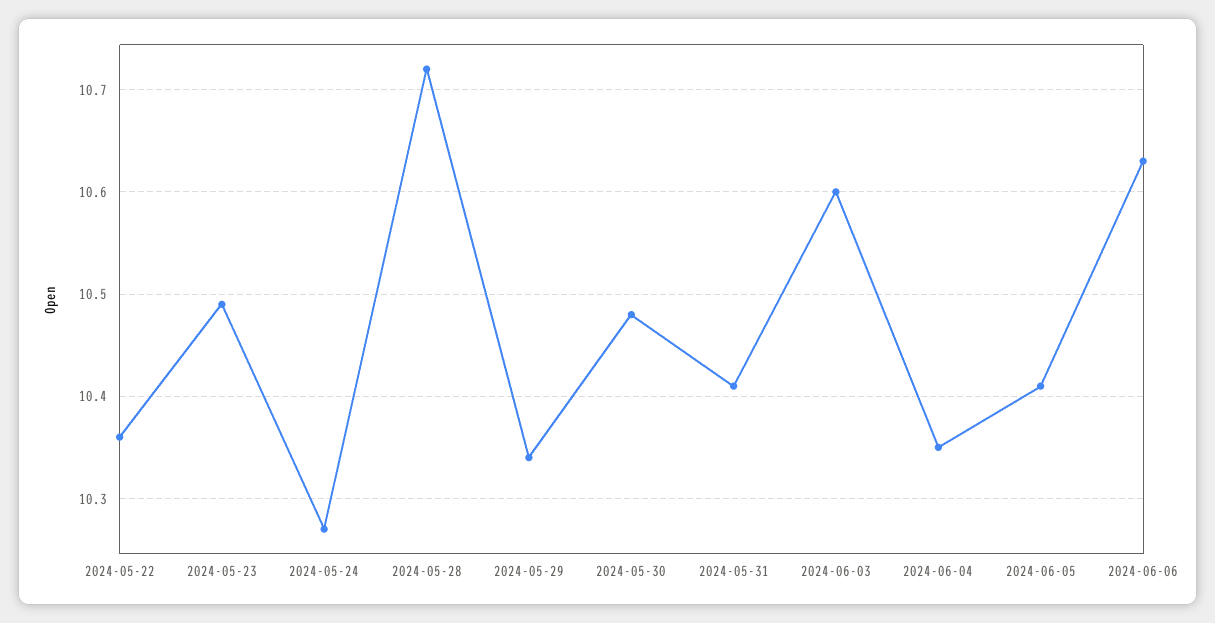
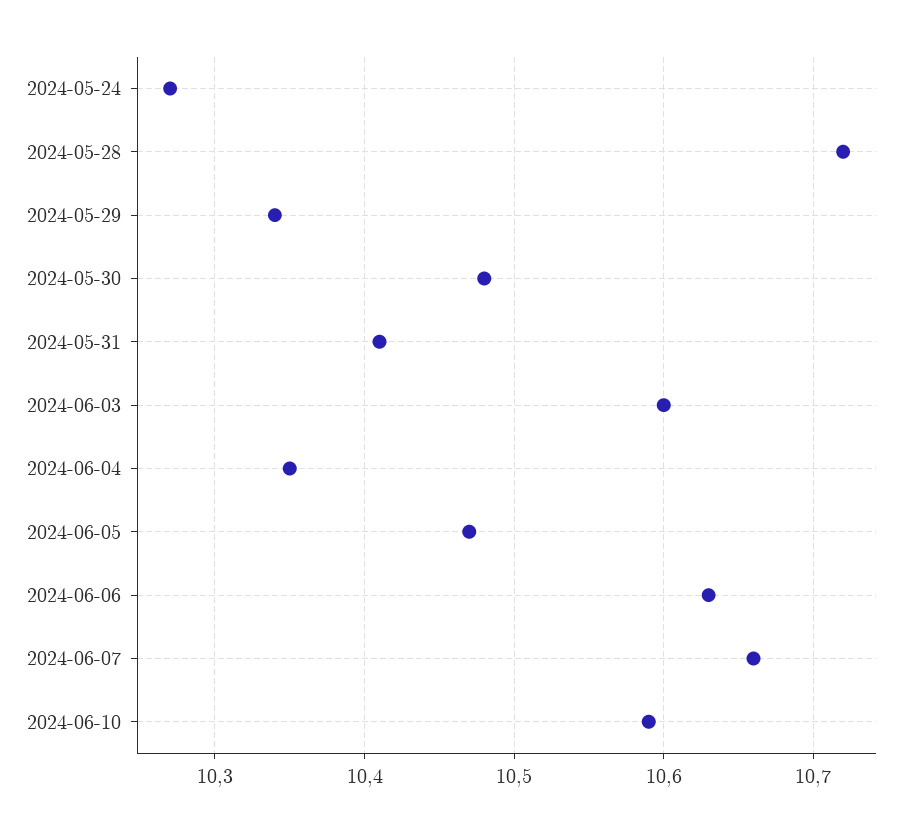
2024-05-22: 10.36 -> none
2024-05-23: 10.49 -> none
2024-06-05: 10.41 -> 10.47
2024-06-07: none -> 10.66
2024-06-10: none -> 10.59

